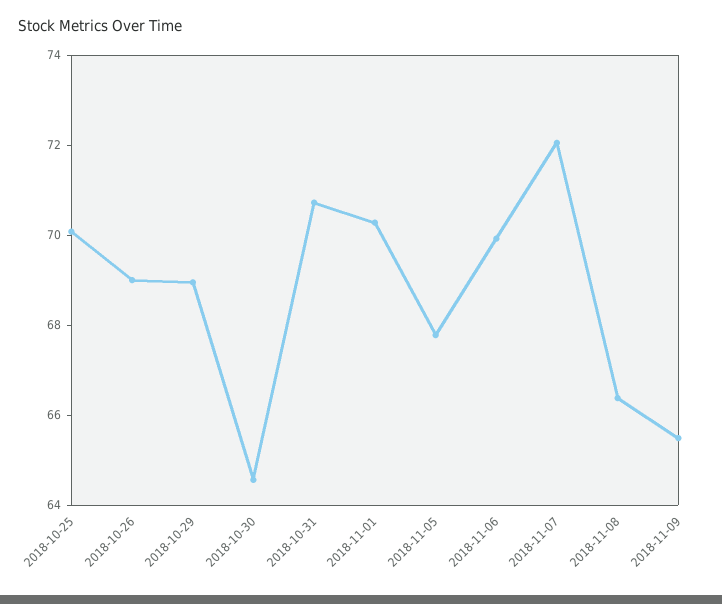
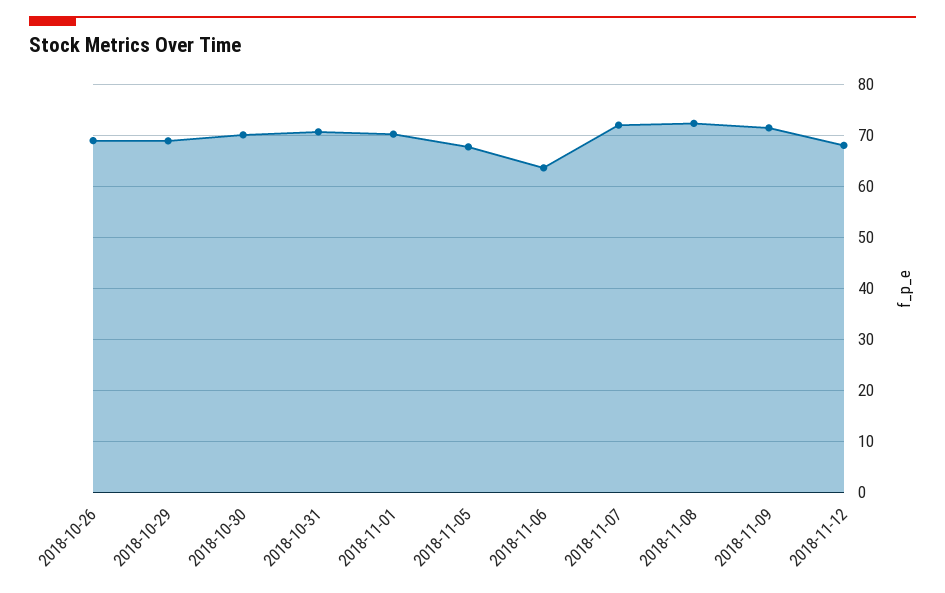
2018-10-25: 70 -> none
2018-10-30: 64.5 -> 70
2018-11-06: 70 -> 64
2018-11-08: 66.5 -> 72
2018-11-09: 65.5 -> 72
2018-11-12: none -> 68

